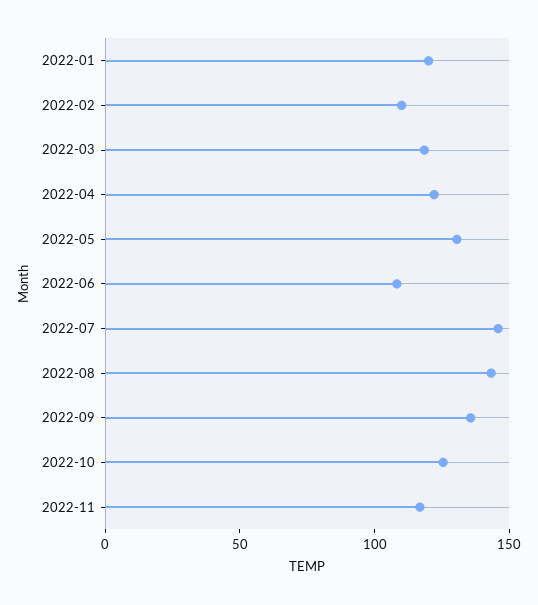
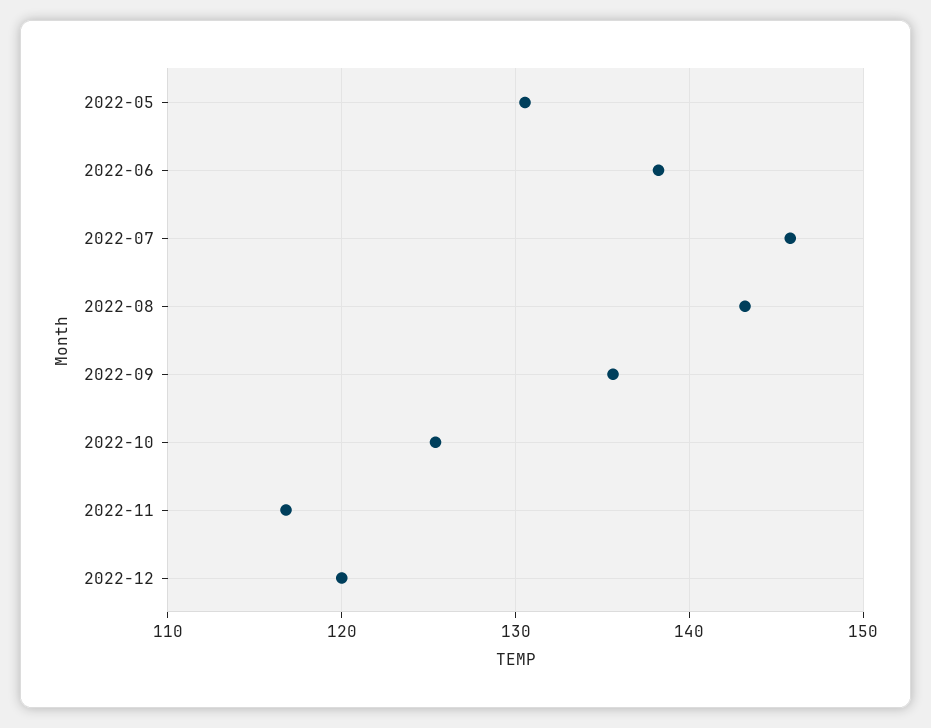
2022-01: 120 -> none
2022-02: 110 -> none
2022-03: 120 -> none
2022-04: 120 -> none
2022-06: 110 -> 138
2022-12: none -> 120

